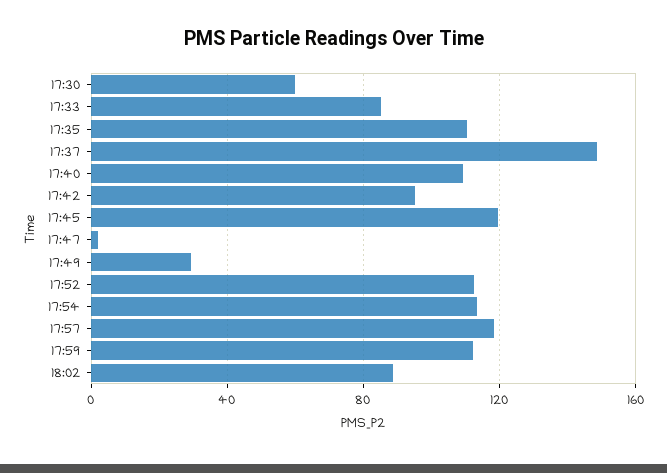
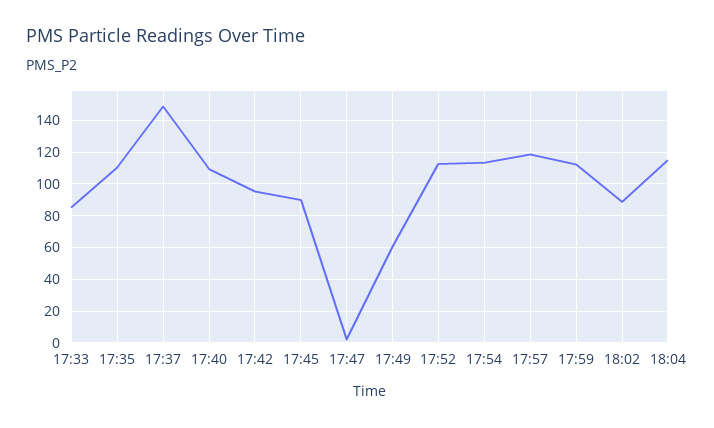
17:30: 60 -> none
17:45: 120 -> 90
17:49: 30 -> 60
18:04: none -> 115

